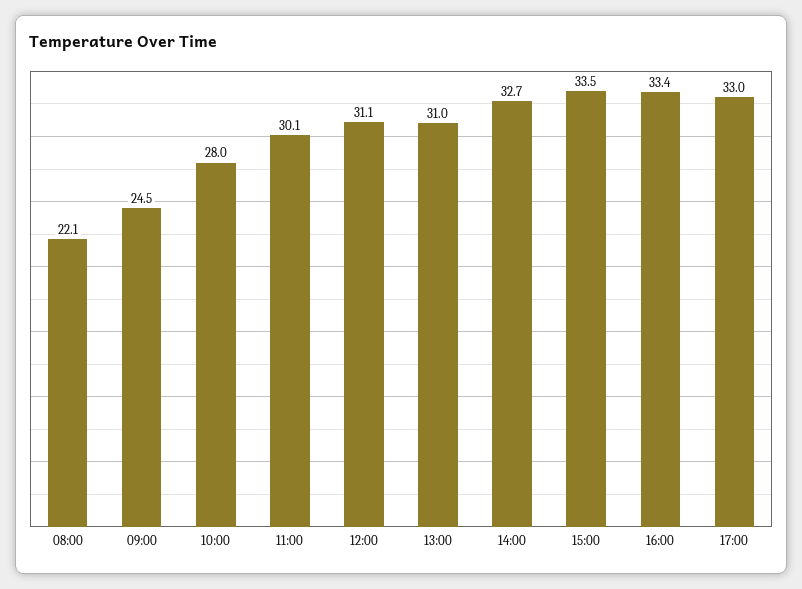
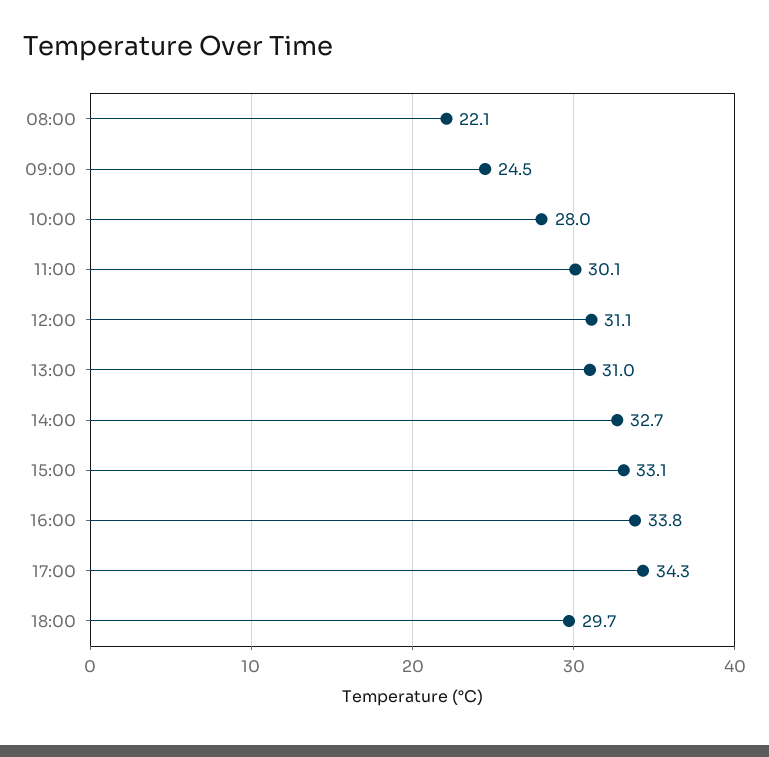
15:00: 33.5 -> 33.1
16:00: 33.4 -> 33.8
17:00: 33 -> 34.3
18:00: none -> 29.7

